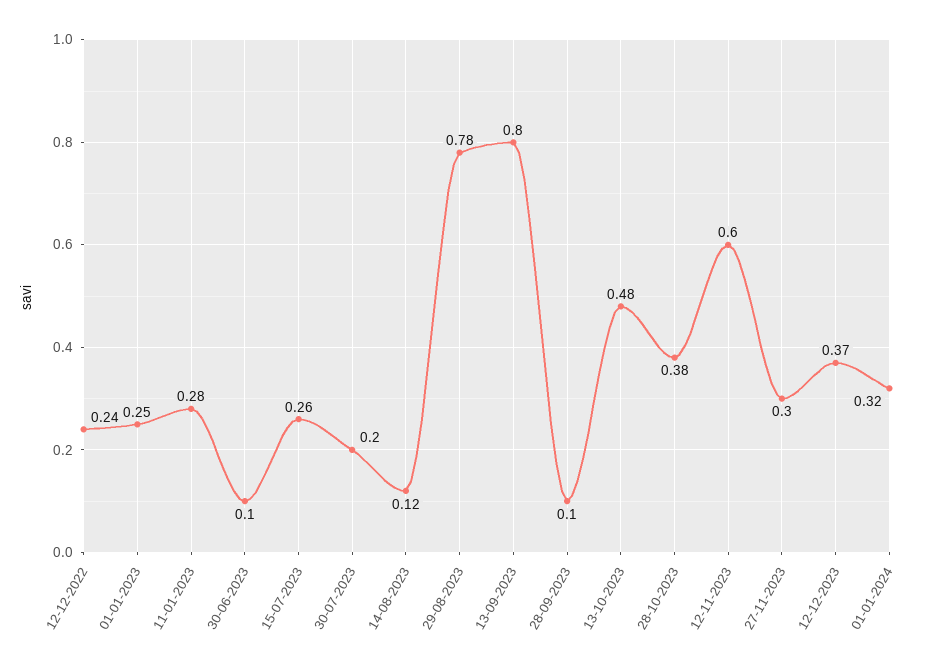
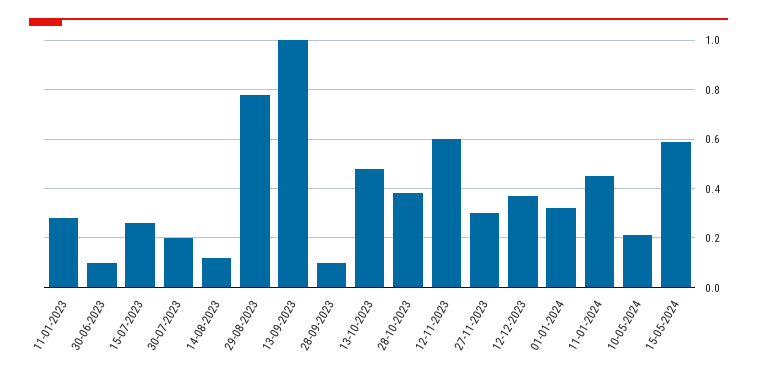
12-12-2022: 0.24 -> none
01-01-2023: 0.25 -> none
13-09-2023: 0.8 -> 1
11-01-2024: none -> 0.45
10-05-2024: none -> 0.2
15-05-2024: none -> 0.6

